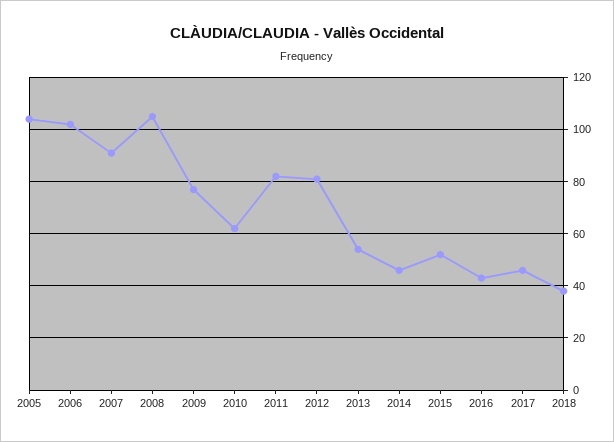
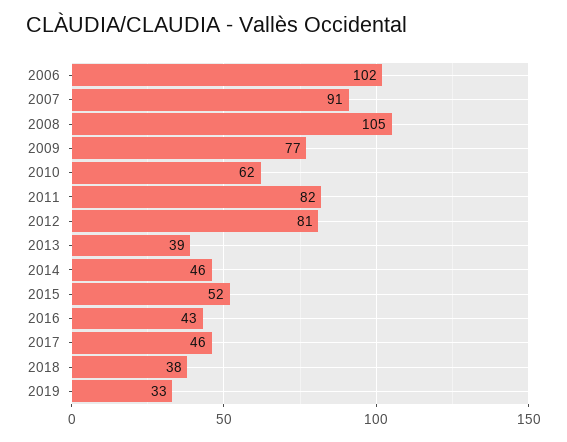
2005: 105 -> none
2013: 55 -> 39
2019: none -> 33

